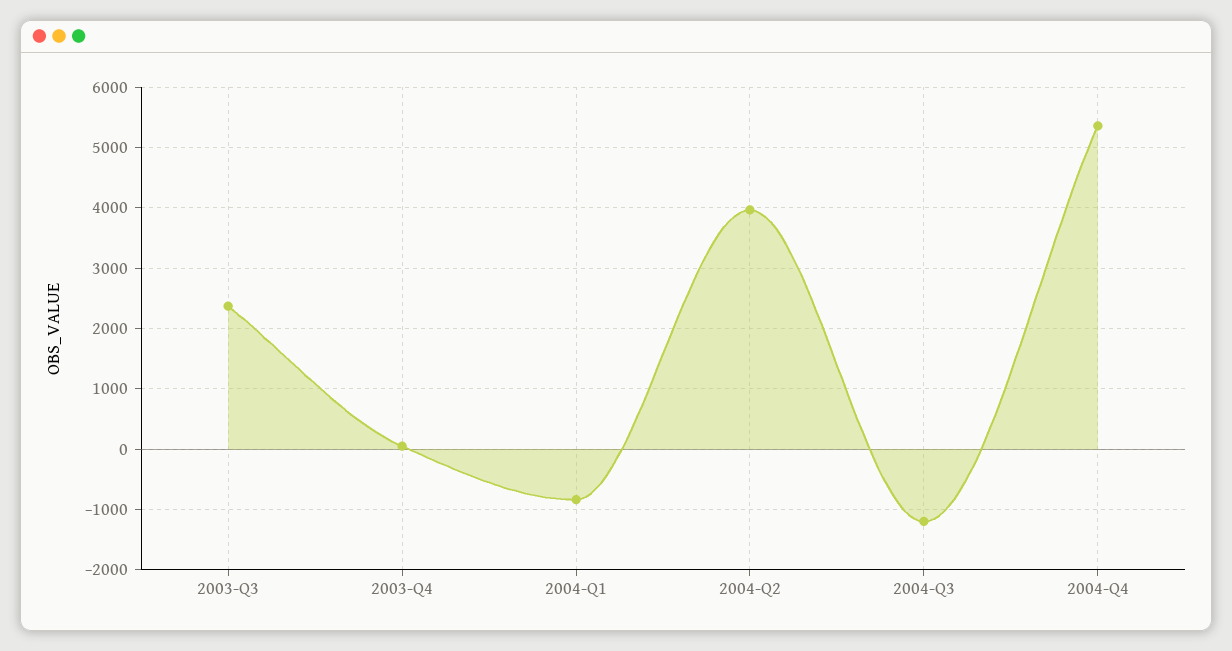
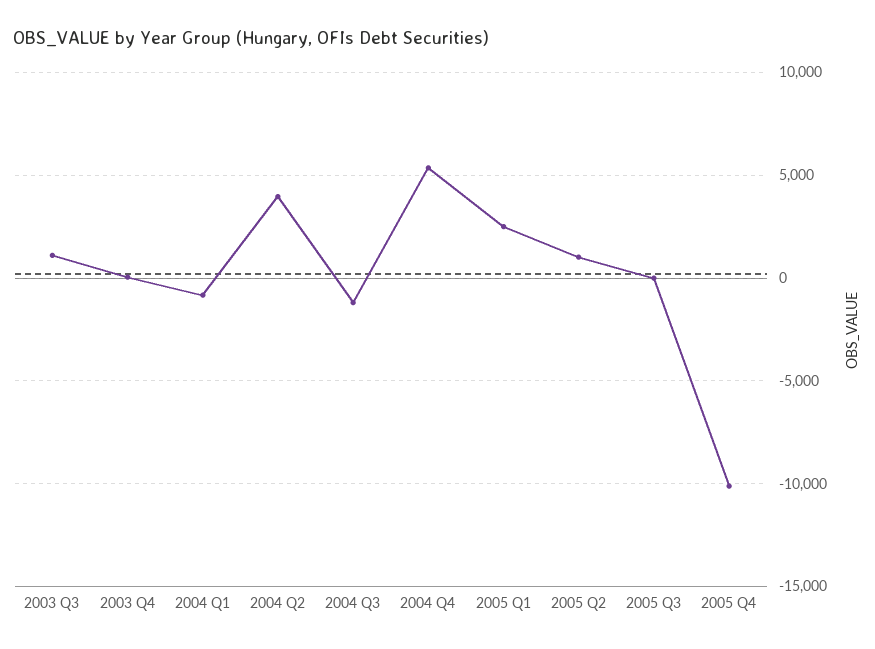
2003-Q3: 2400 -> 1000
2005 Q1: none -> 2500
2005 Q2: none -> 1000
2005 Q3: none -> 0
2005 Q4: none -> -10000

